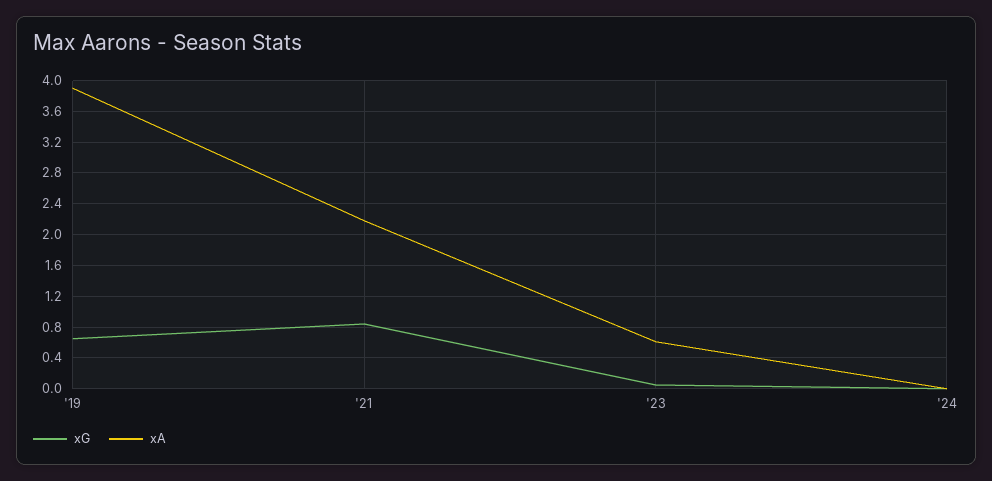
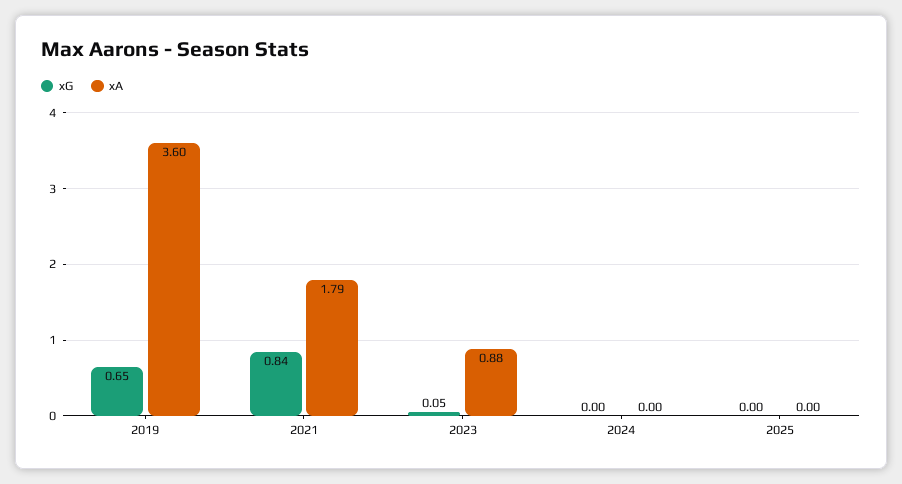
xA, '19: 3.9 -> 3.6
xA, '21: 2.2 -> 1.79
xA, '23: 0.6 -> 0.88
xG, 2025: none -> 0
xA, 2025: none -> 0

